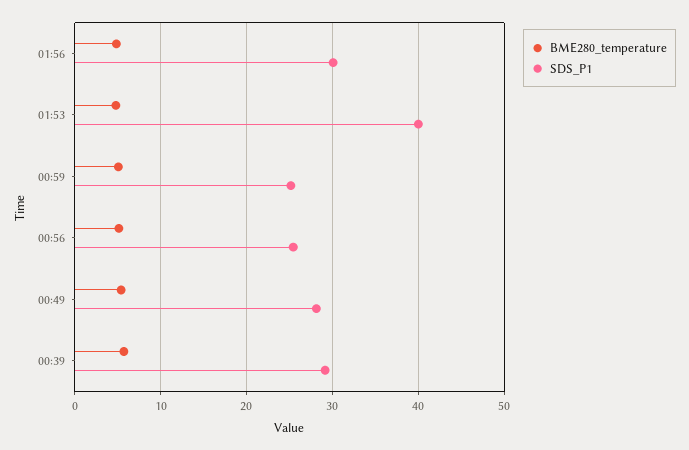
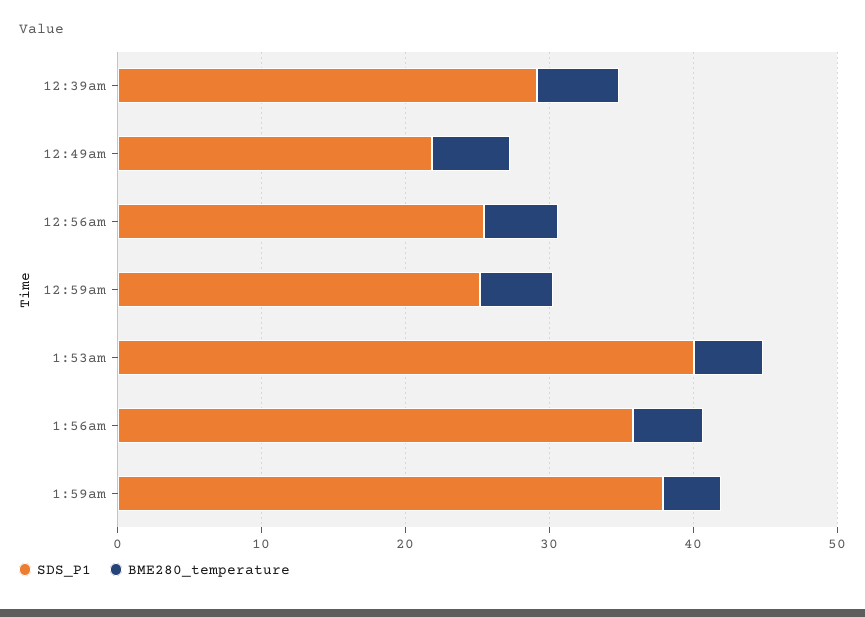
SDS_P1, 01:56: 30 -> 36
SDS_P1, 00:49: 28 -> 22
SDS_P1, 1:59am: none -> 38
BME280_temperature, 1:59am: none -> 4

